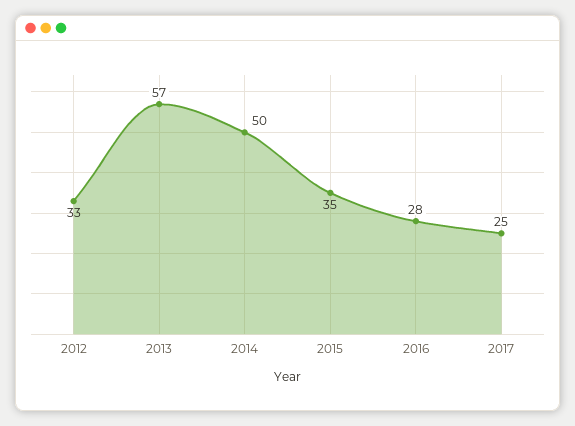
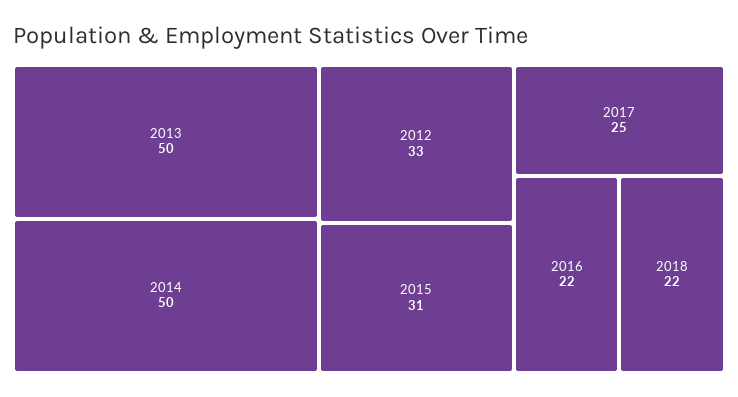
2013: 57 -> 50
2015: 35 -> 31
2016: 28 -> 22
2018: none -> 22

